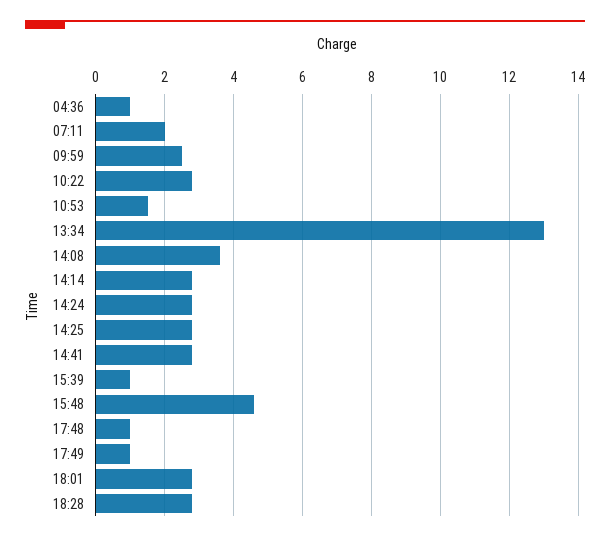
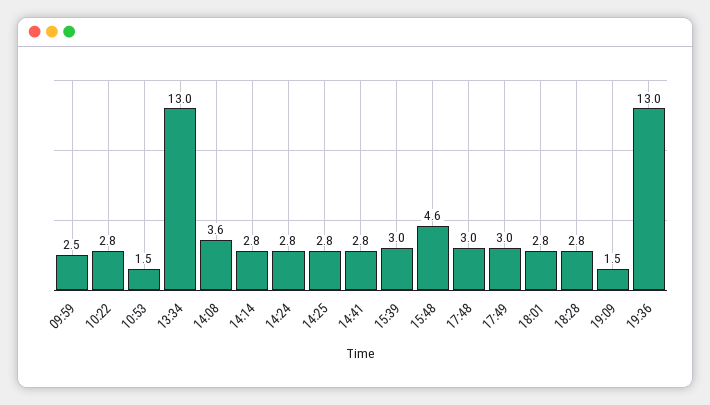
04:36: 1 -> none
07:11: 2 -> none
15:39: 1 -> 3
17:48: 1 -> 3
17:49: 1 -> 3
19:09: none -> 1.5
19:36: none -> 13

